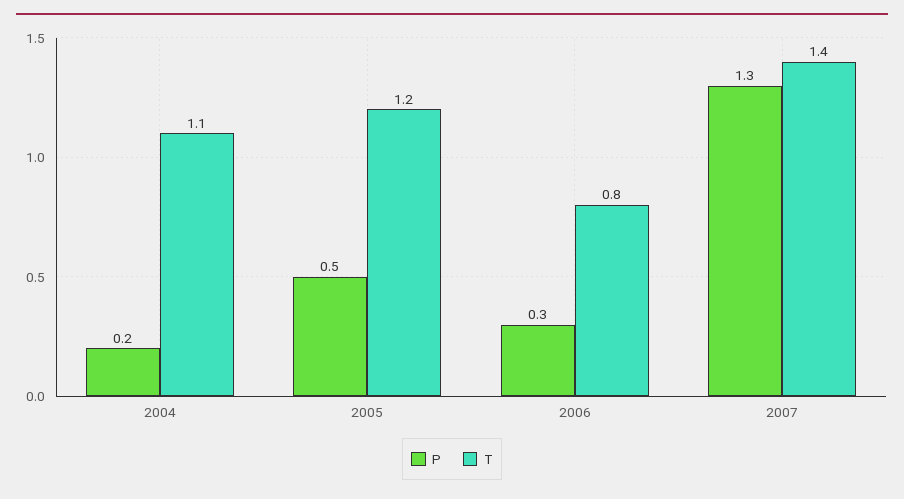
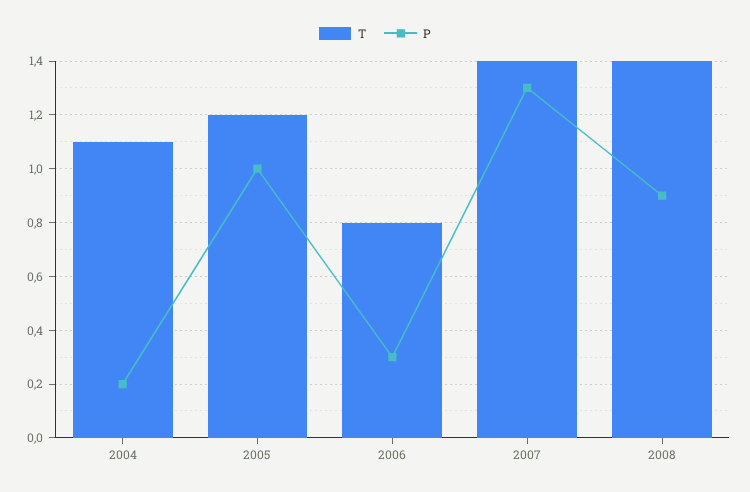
P, 2005: 0.5 -> 1
T, 2008: none -> 1.4
P, 2008: none -> 0.9

